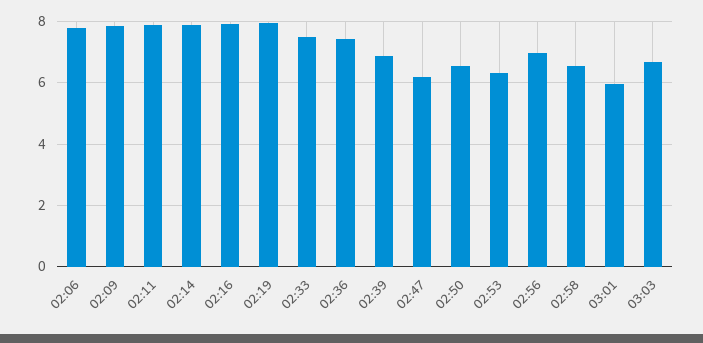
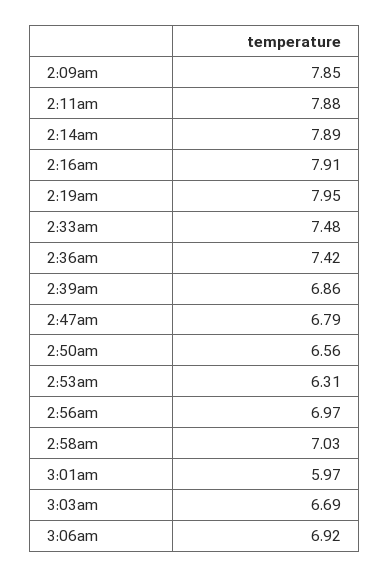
02:06: 7.8 -> none
02:47: 6.2 -> 6.79
02:58: 6.6 -> 7.03
3:06am: none -> 6.92

